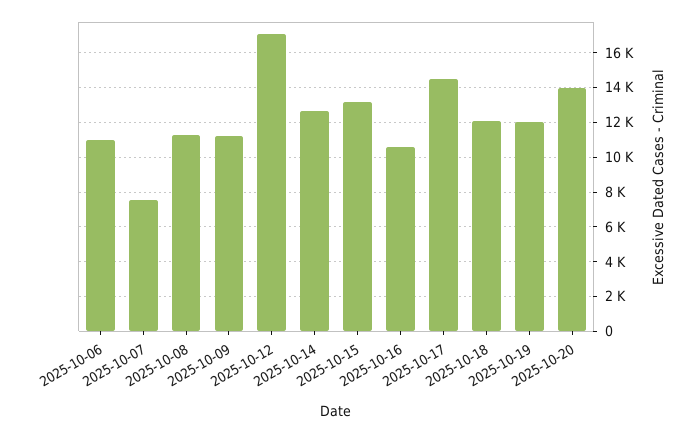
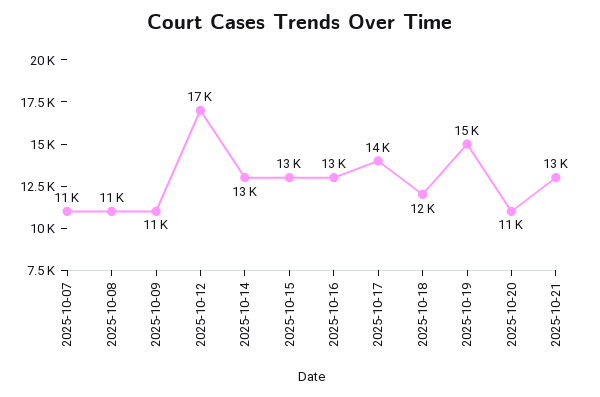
2025-10-06: 11000 -> none
2025-10-07: 7500 -> 11000
2025-10-16: 10500 -> 13000
2025-10-19: 12000 -> 15000
2025-10-20: 14000 -> 11000
2025-10-21: none -> 13000

